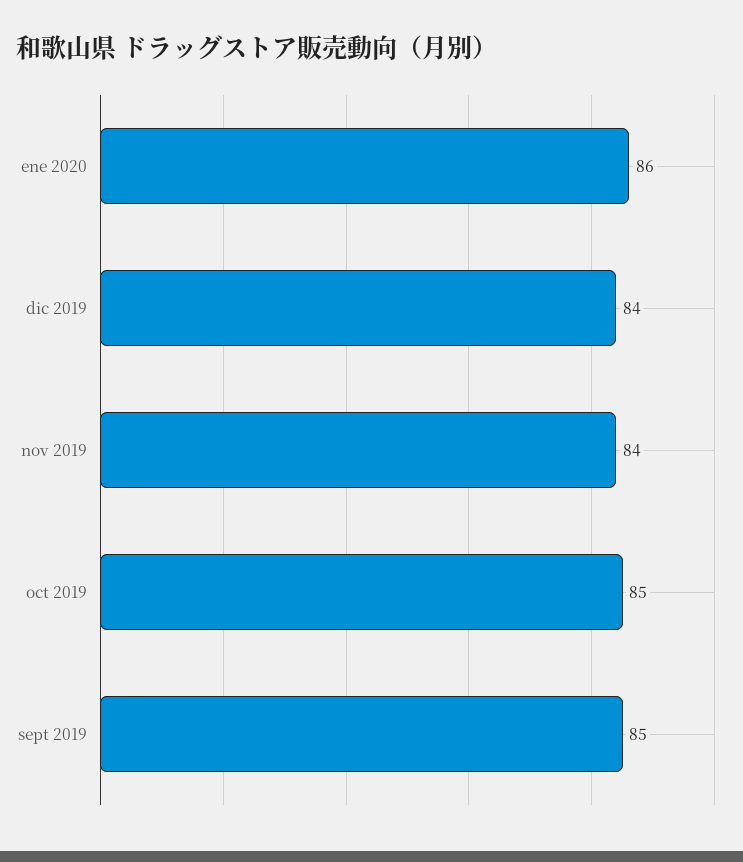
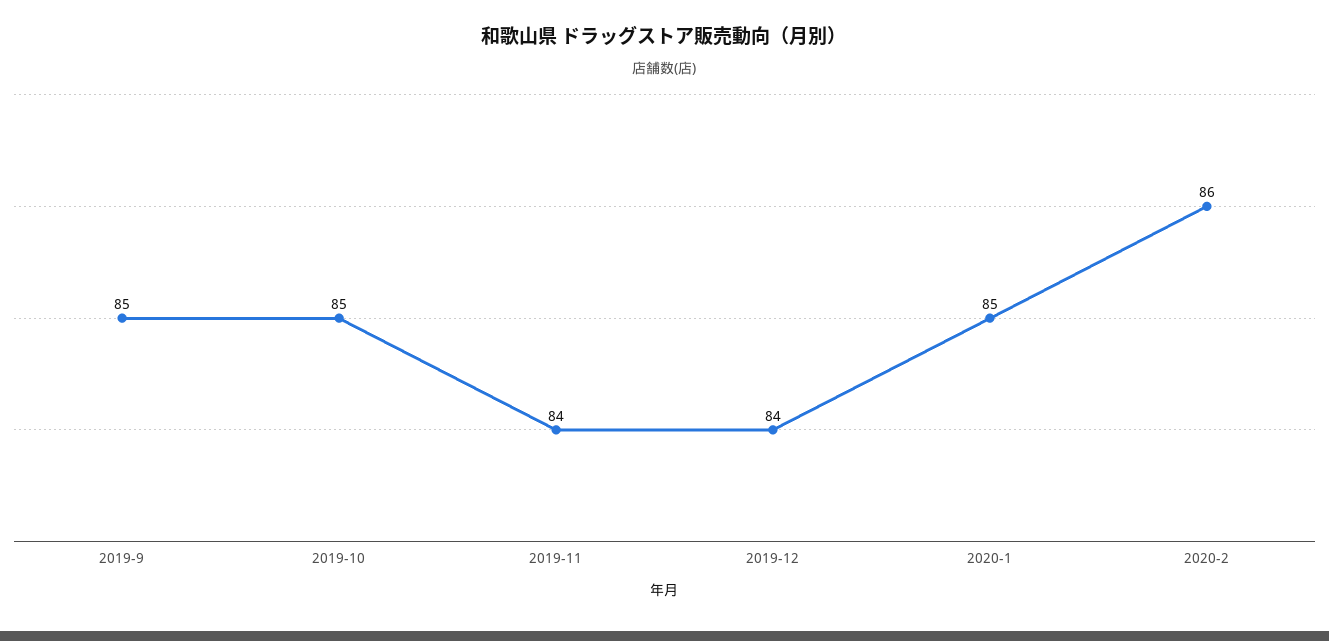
ene 2020: 86 -> 85
2020-2: none -> 86

